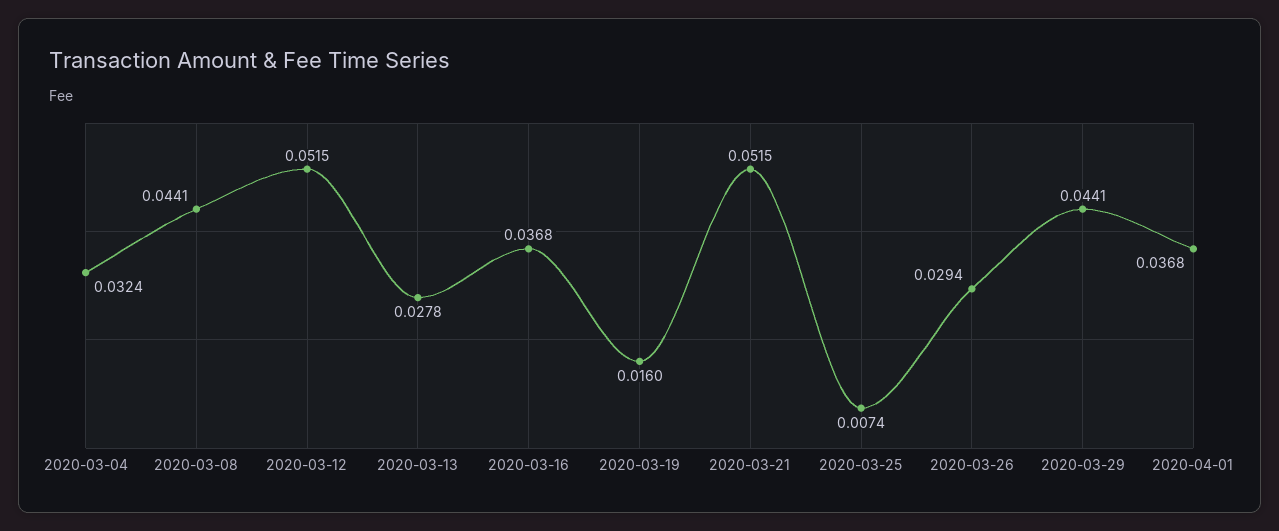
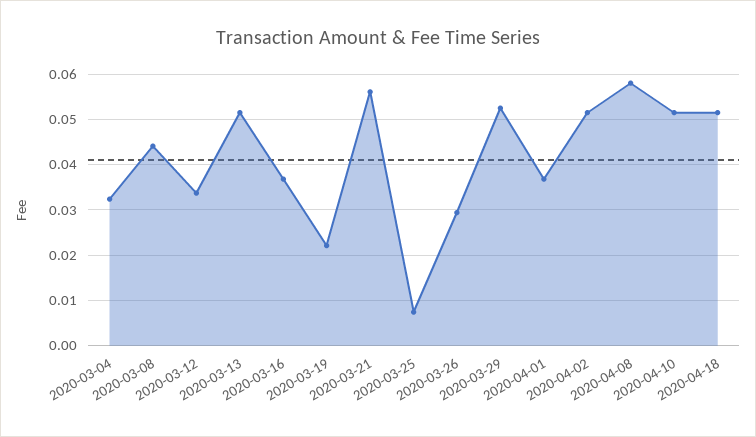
2020-03-12: 0.0515 -> 0.034
2020-03-13: 0.0278 -> 0.052
2020-03-19: 0.016 -> 0.022
2020-03-21: 0.0515 -> 0.056
2020-03-29: 0.0441 -> 0.052
2020-04-02: none -> 0.052
2020-04-08: none -> 0.058
2020-04-10: none -> 0.052
2020-04-18: none -> 0.052

